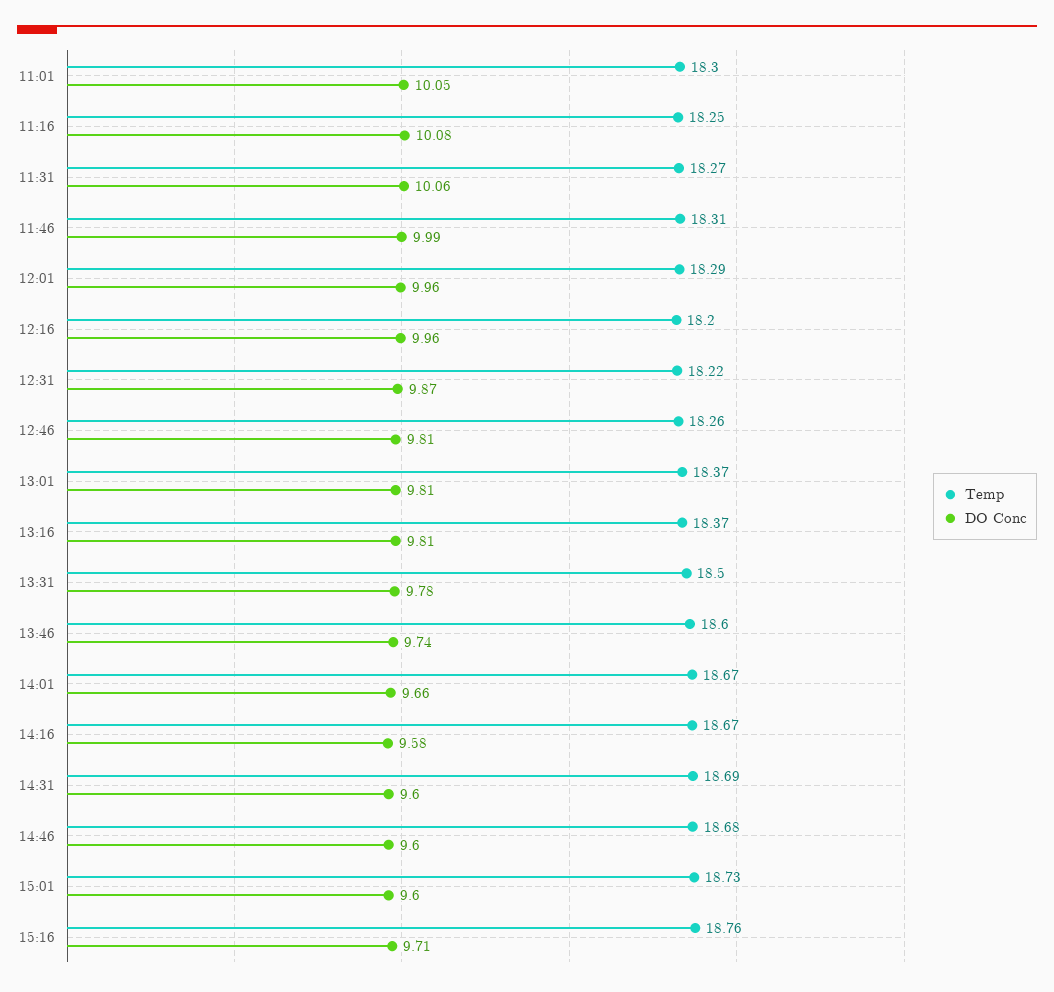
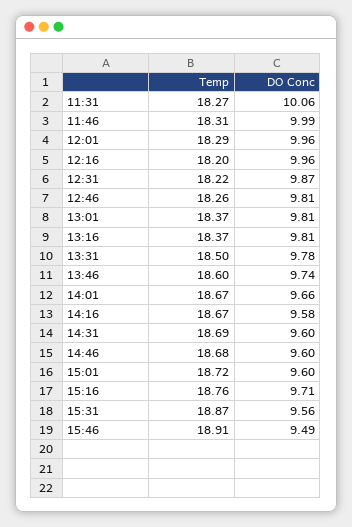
Temp, 11:01: 18.3 -> none
DO Conc, 11:01: 10.05 -> none
Temp, 11:16: 18.25 -> none
DO Conc, 11:16: 10.08 -> none
Temp, 15:01: 18.73 -> 18.72
Temp, 15:31: none -> 18.87
DO Conc, 15:31: none -> 9.56
Temp, 15:46: none -> 18.91
DO Conc, 15:46: none -> 9.49

